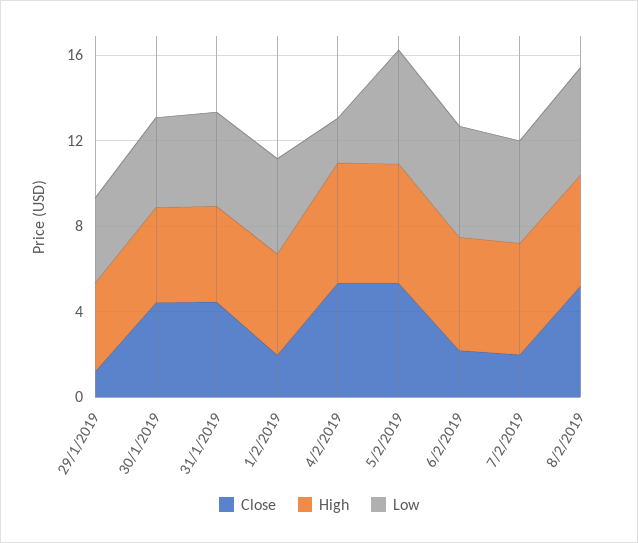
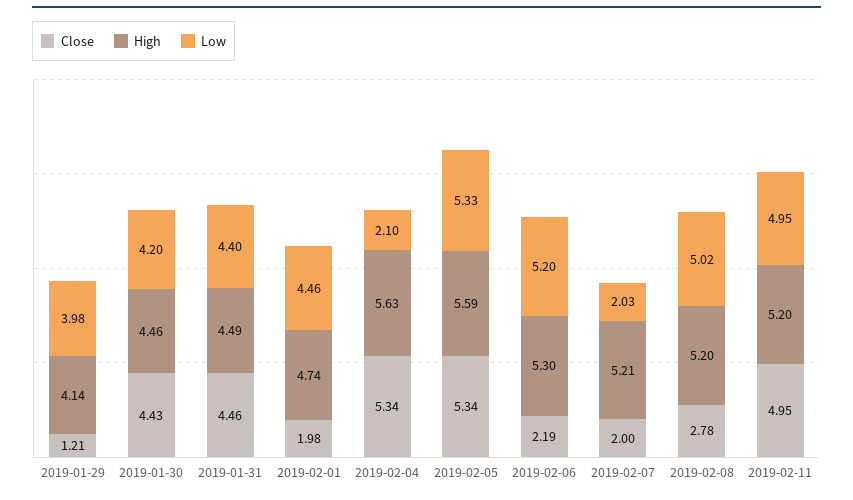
Low, 7/2/2019: 5 -> 2.03
Close, 8/2/2019: 5 -> 2.78
Close, 2019-02-11: none -> 4.95
High, 2019-02-11: none -> 5.2
Low, 2019-02-11: none -> 4.95

